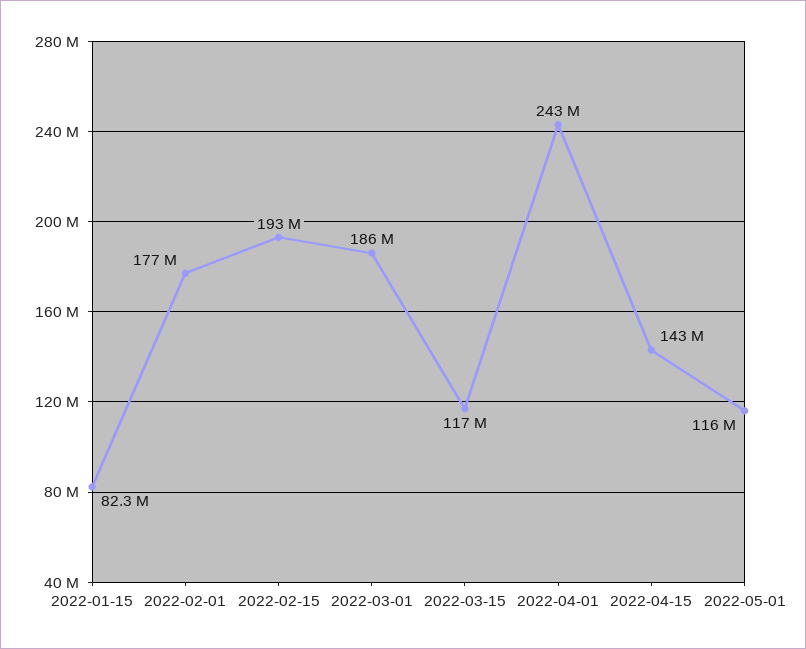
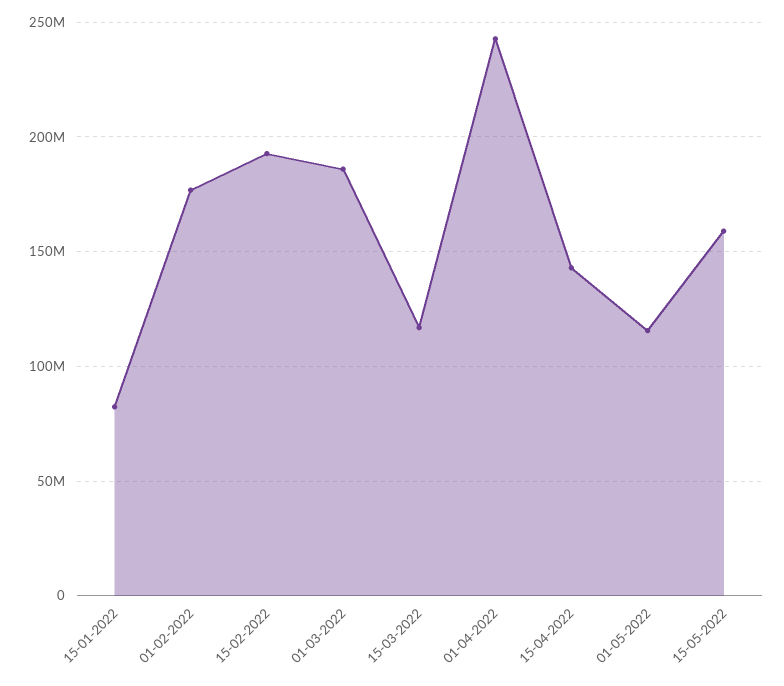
15-05-2022: none -> 160000000

